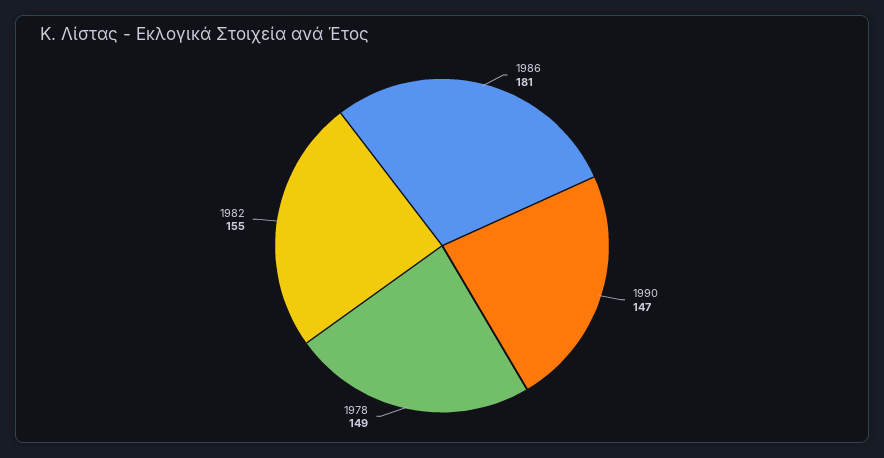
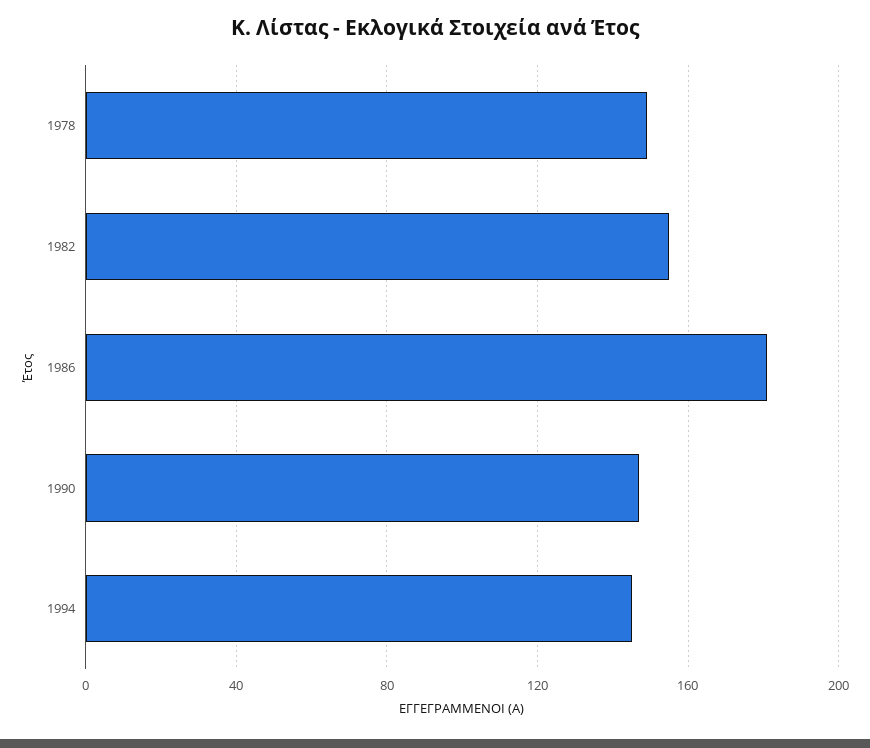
1994: none -> 145

